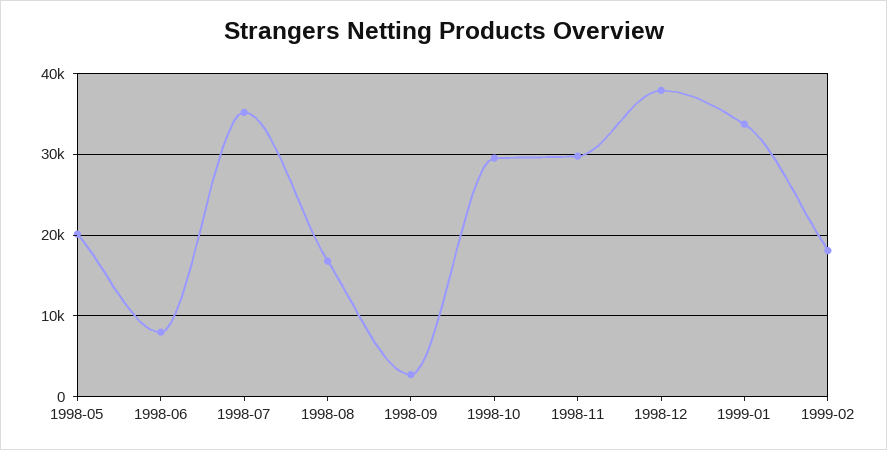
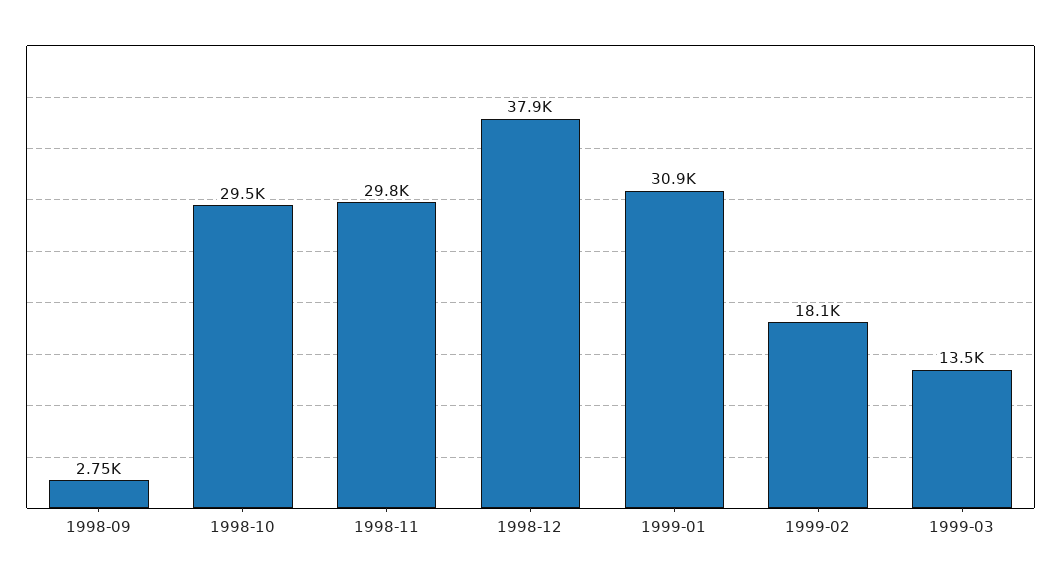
1998-05: 20000 -> none
1998-06: 8000 -> none
1998-07: 35000 -> none
1998-08: 17000 -> none
1999-01: 34000 -> 30900
1999-03: none -> 13500

